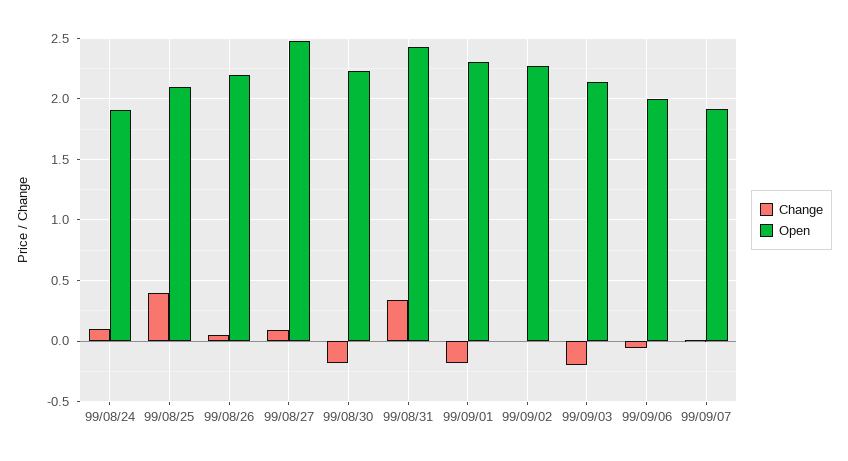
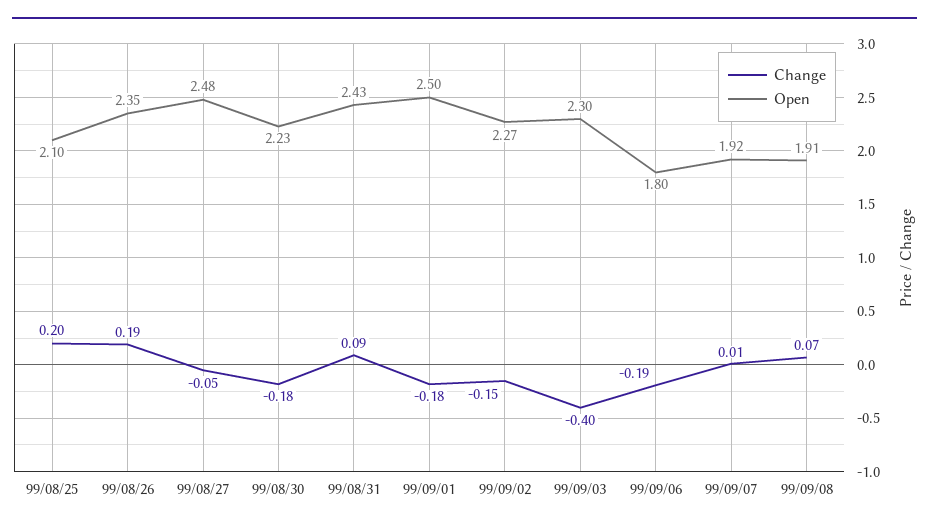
Change, 99/08/24: 0.1 -> none
Open, 99/08/24: 1.9 -> none
Change, 99/08/25: 0.4 -> 0.2
Change, 99/08/26: 0.05 -> 0.19
Open, 99/08/26: 2.2 -> 2.35
Change, 99/08/27: 0.1 -> -0.05
Change, 99/08/31: 0.35 -> 0.09
Open, 99/09/01: 2.3 -> 2.5
Change, 99/09/02: 0 -> -0.15
Change, 99/09/03: -0.2 -> -0.4
Open, 99/09/03: 2.15 -> 2.3
Change, 99/09/06: -0.05 -> -0.19
Open, 99/09/06: 2 -> 1.8
Change, 99/09/08: none -> 0.07
Open, 99/09/08: none -> 1.91

